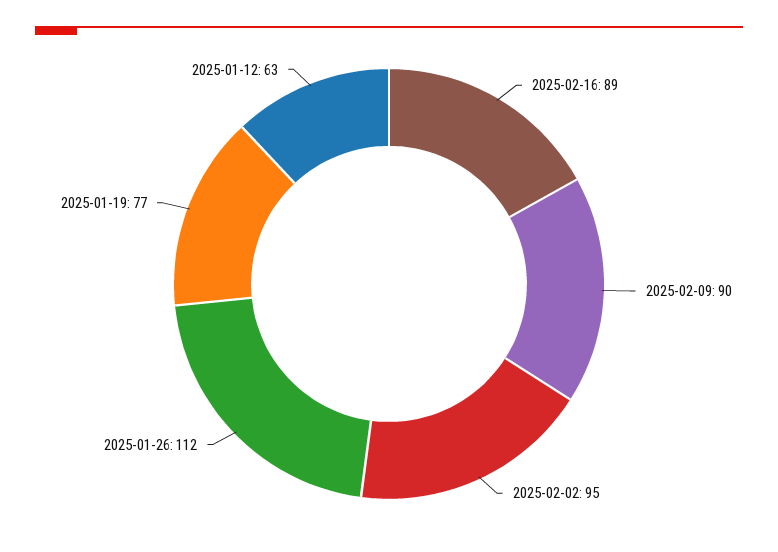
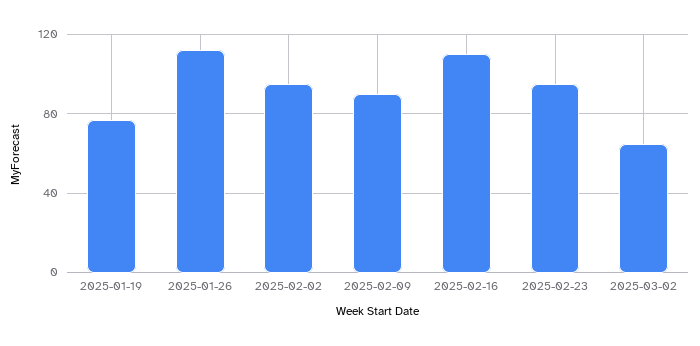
2025-02-16: 89 -> 110
2025-01-12: 63 -> none
2025-02-23: none -> 95
2025-03-02: none -> 65

